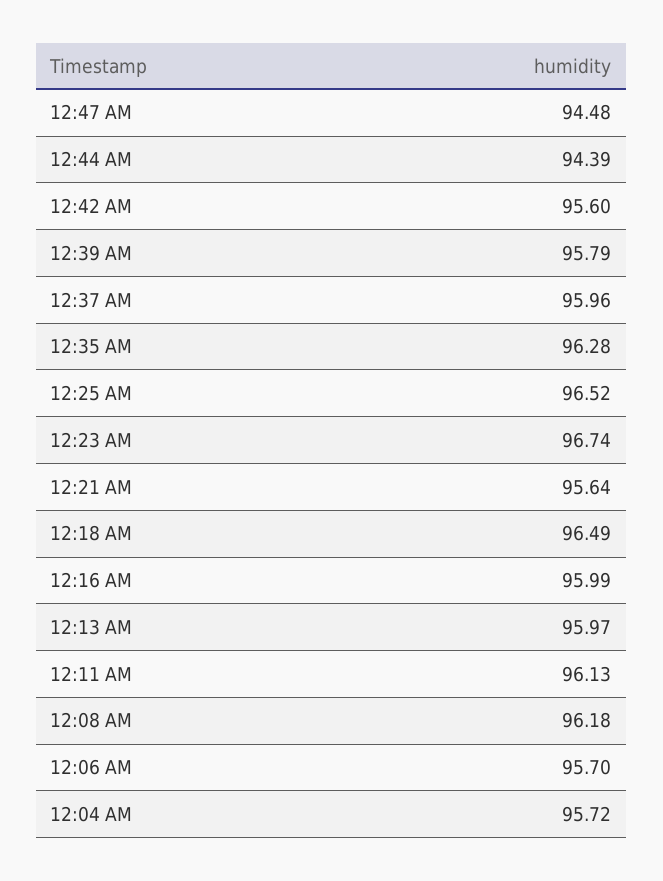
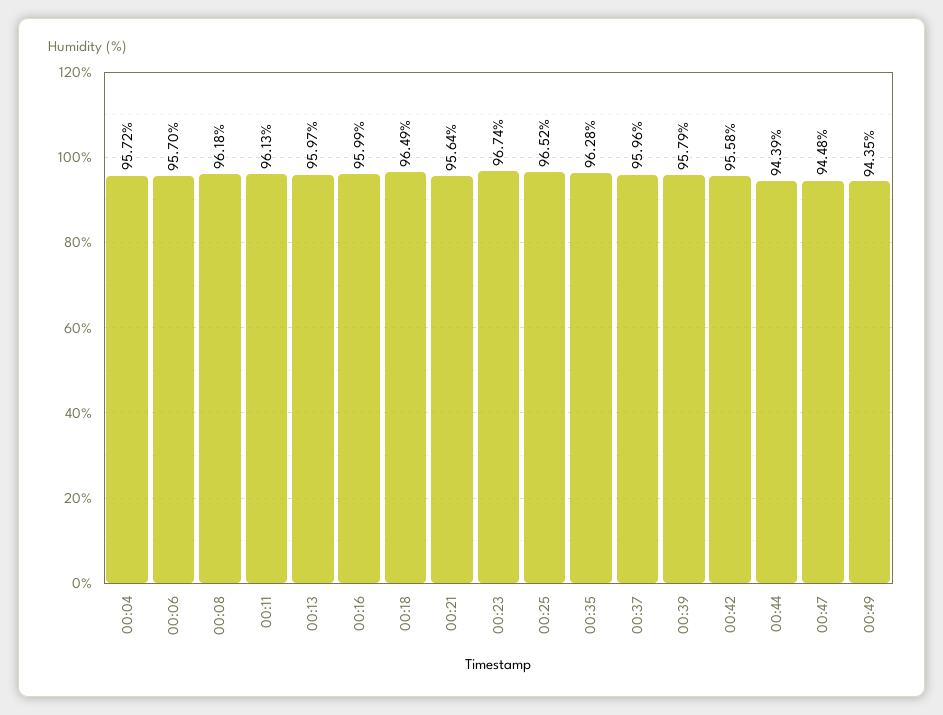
12:42 AM: 95.6 -> 95.58
00:49: none -> 94.35

